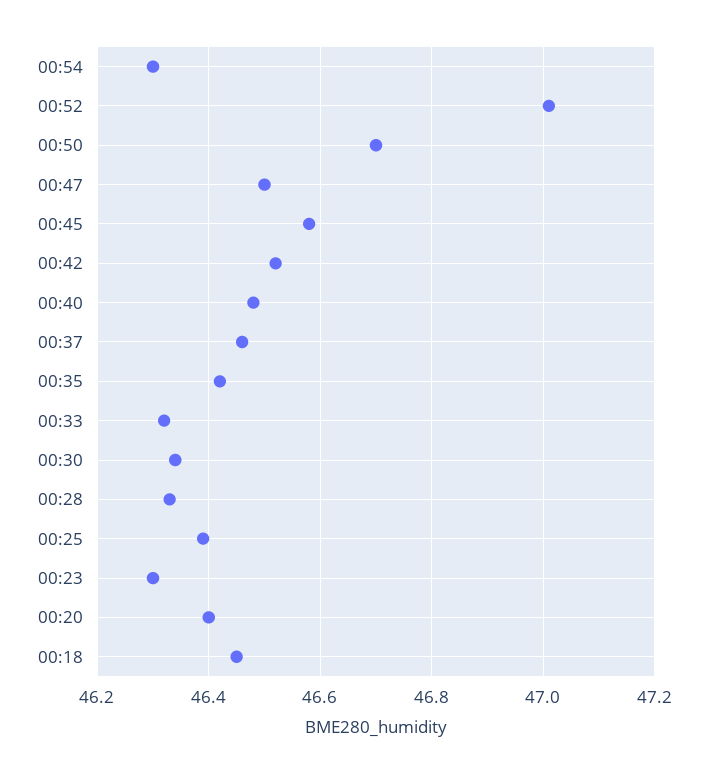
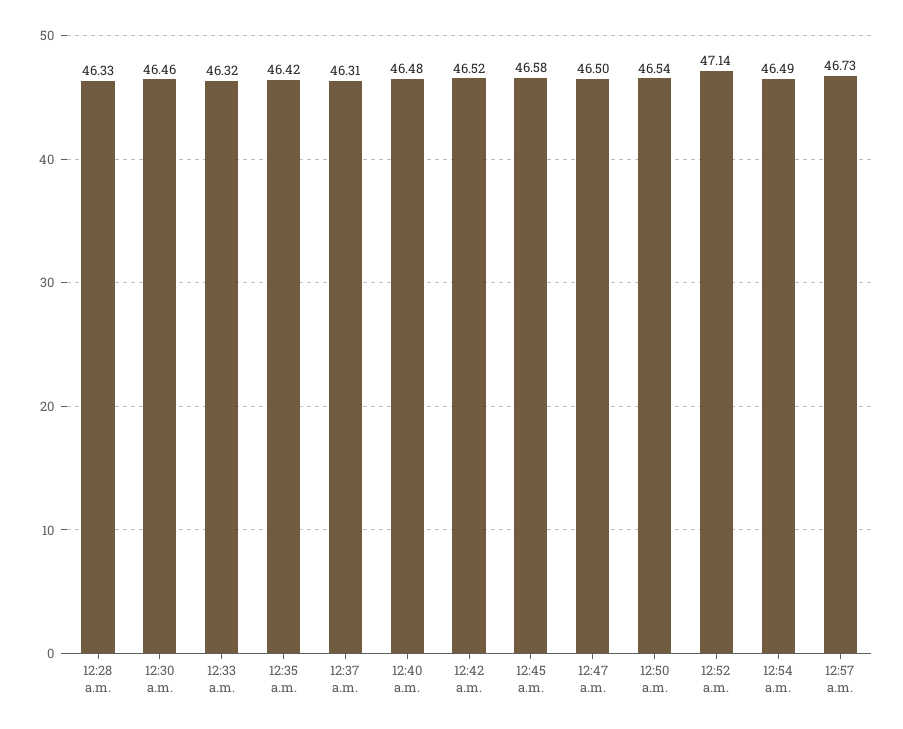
00:54: 46.3 -> 46.49
00:52: 47 -> 47.14
00:50: 46.7 -> 46.54
00:37: 46.45 -> 46.31
00:30: 46.35 -> 46.46
00:25: 46.4 -> none
00:23: 46.3 -> none
00:20: 46.4 -> none
00:18: 46.45 -> none
12:57 a.m.: none -> 46.73

